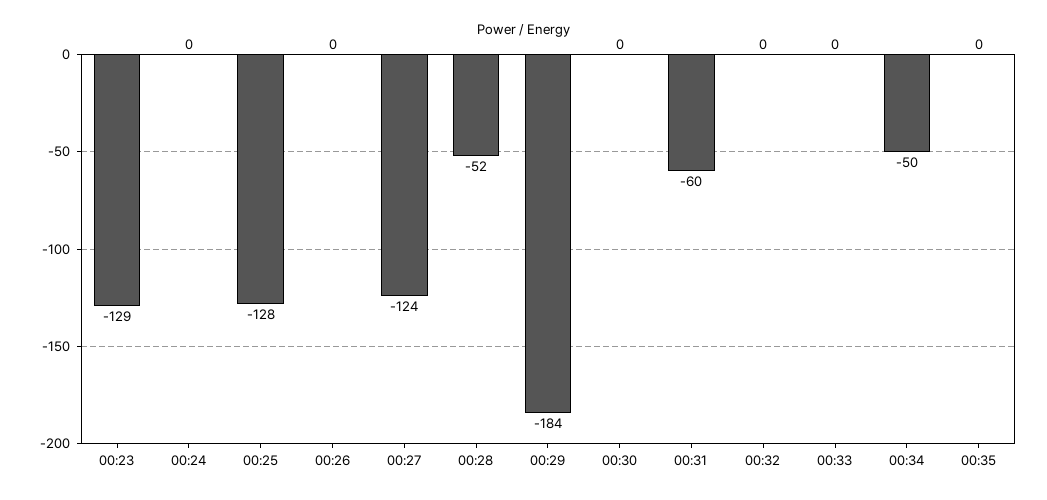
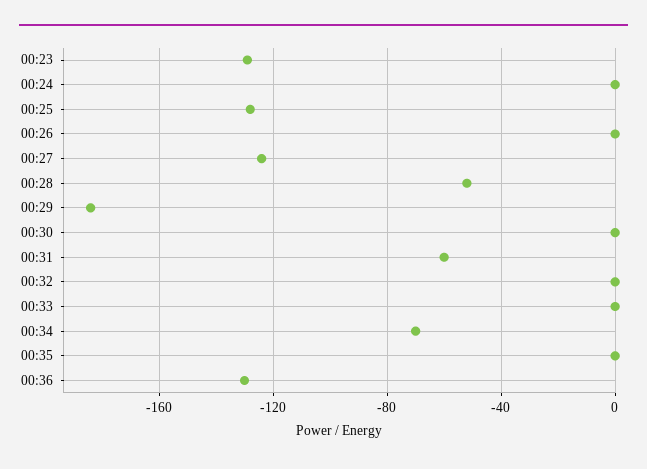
00:34: -50 -> -70
00:36: none -> -130

